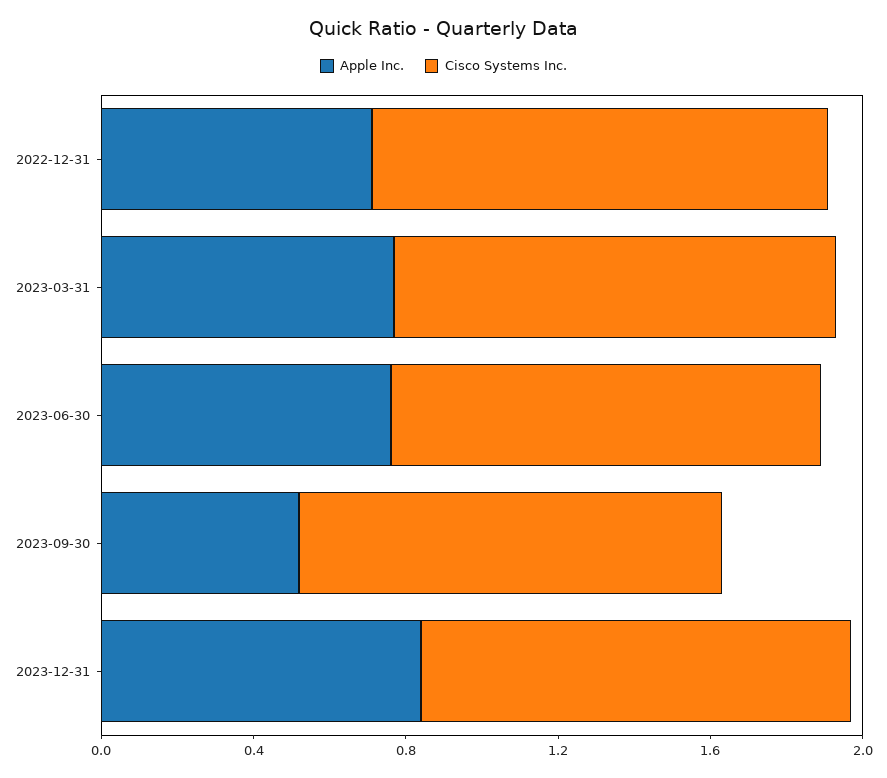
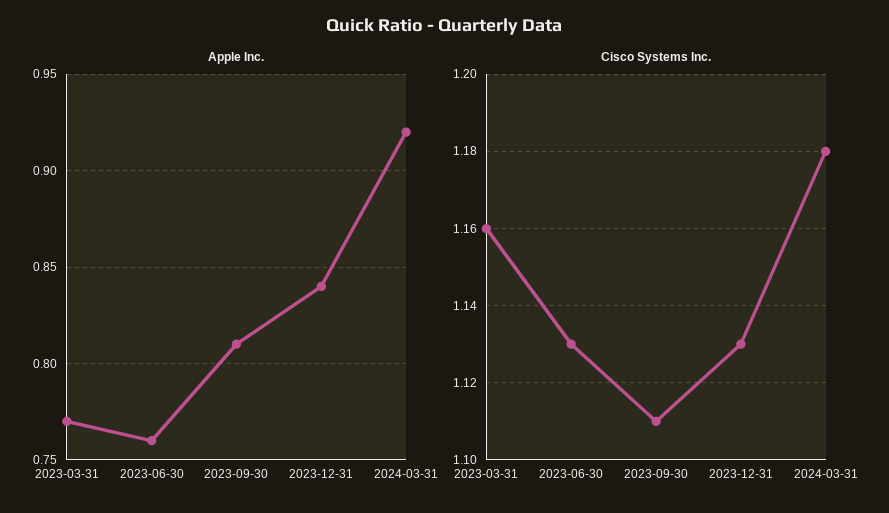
Apple Inc., 2022-12-31: 0.7 -> none
Cisco Systems Inc., 2022-12-31: 1.2 -> none
Apple Inc., 2023-09-30: 0.5 -> 0.81
Apple Inc., 2024-03-31: none -> 0.92
Cisco Systems Inc., 2024-03-31: none -> 1.18

